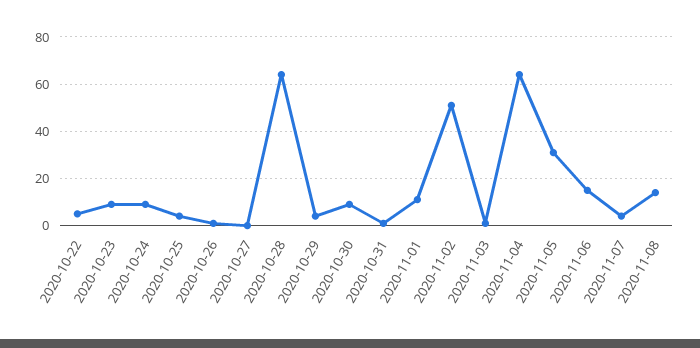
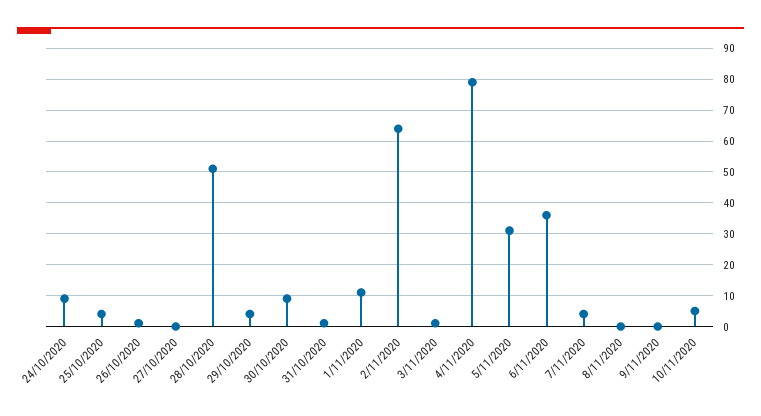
2020-10-22: 5 -> none
2020-10-23: 10 -> none
2020-10-28: 65 -> 50
2020-11-02: 50 -> 65
2020-11-04: 65 -> 80
2020-11-06: 15 -> 35
2020-11-08: 15 -> 0
9/11/2020: none -> 0
10/11/2020: none -> 5

